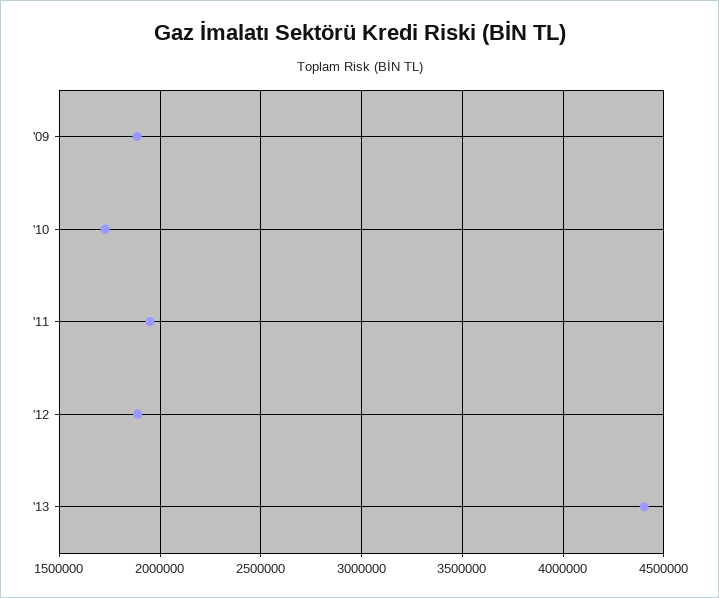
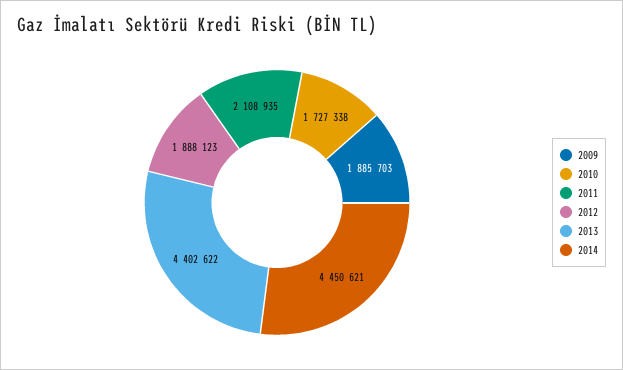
'11: 1950000 -> 2108935
2014: none -> 4450621

